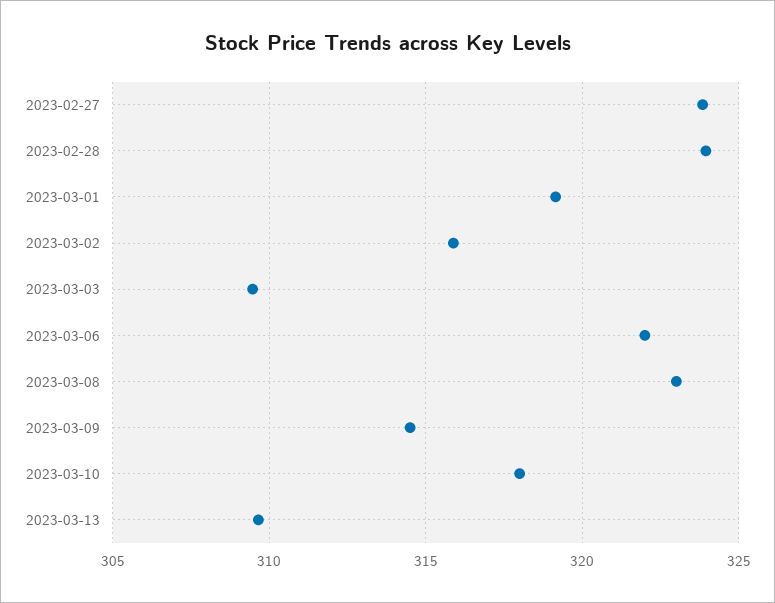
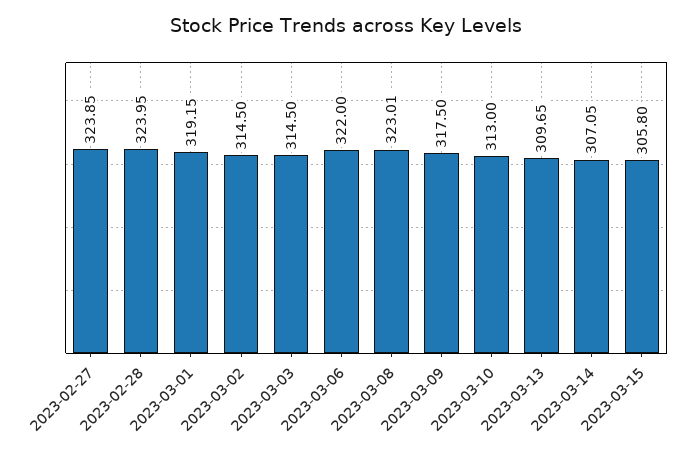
2023-03-02: 316 -> 314.5
2023-03-03: 309.5 -> 314.5
2023-03-09: 314.5 -> 317.5
2023-03-10: 318 -> 313
2023-03-14: none -> 307.05
2023-03-15: none -> 305.8

